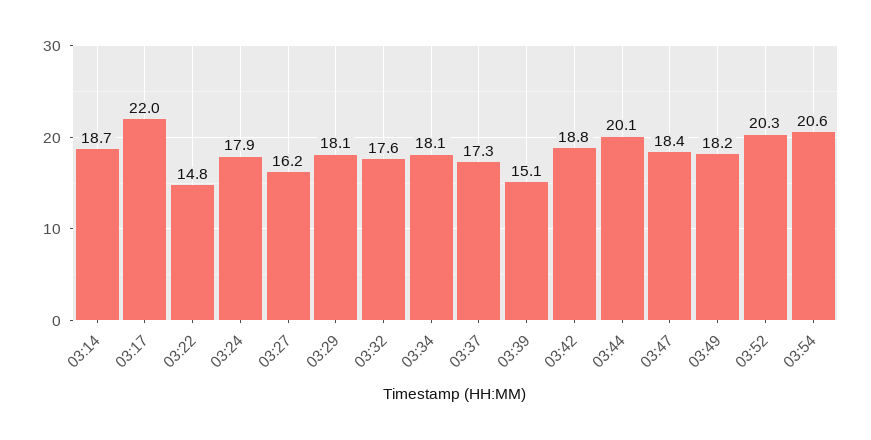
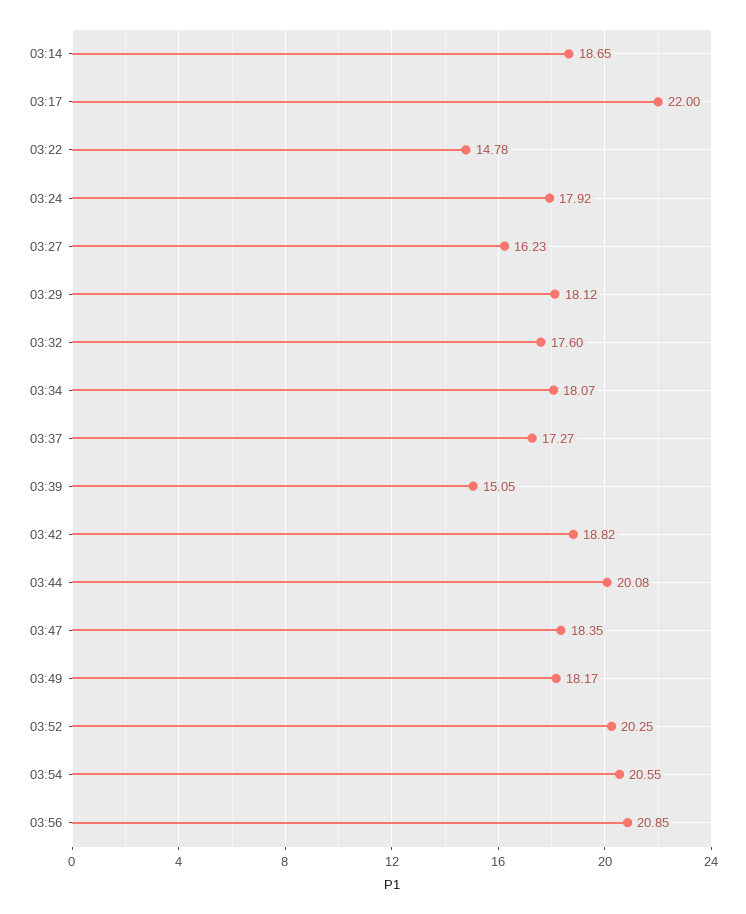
03:56: none -> 20.85

